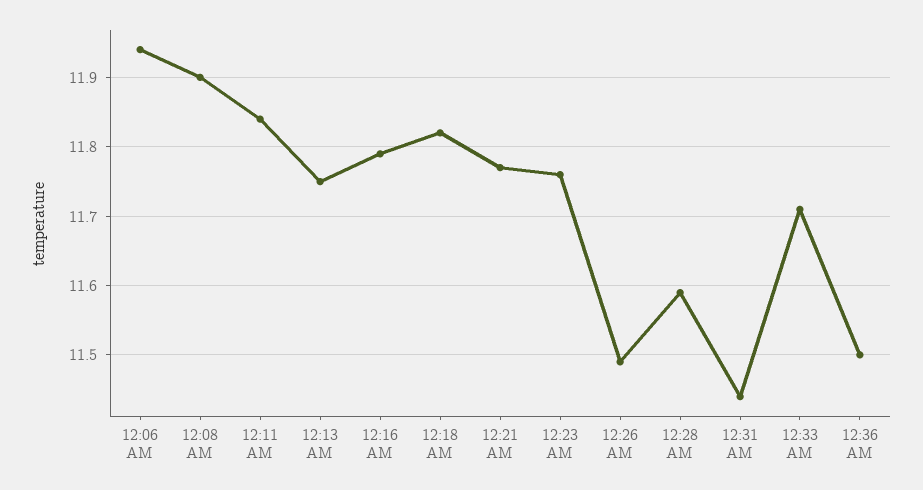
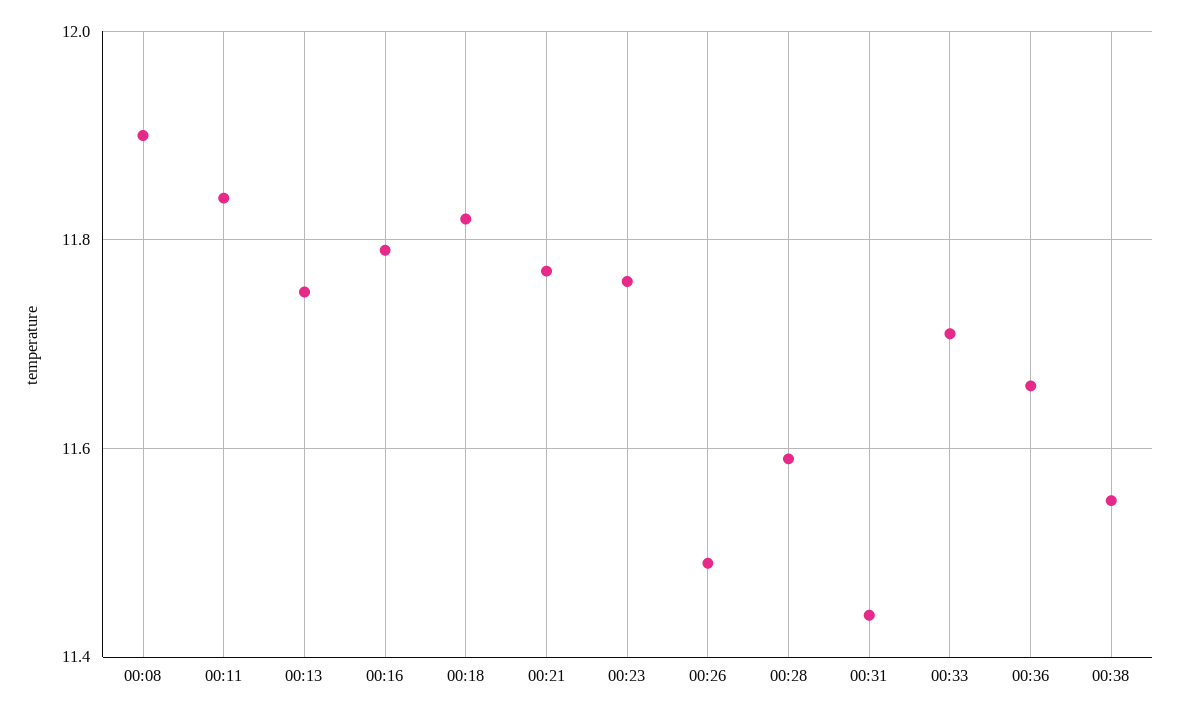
12:06 AM: 11.94 -> none
12:36 AM: 11.5 -> 11.65
00:38: none -> 11.55

